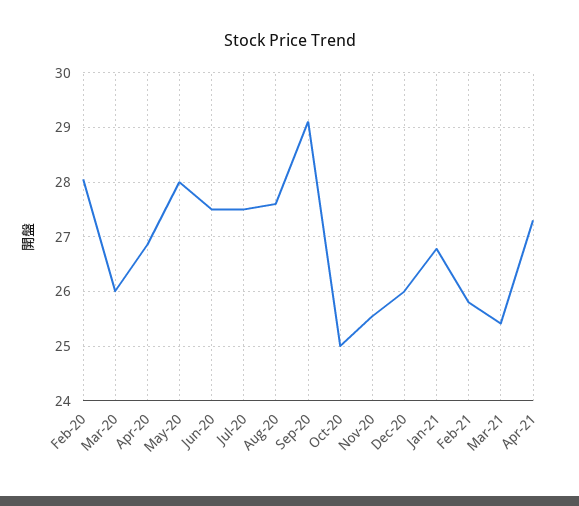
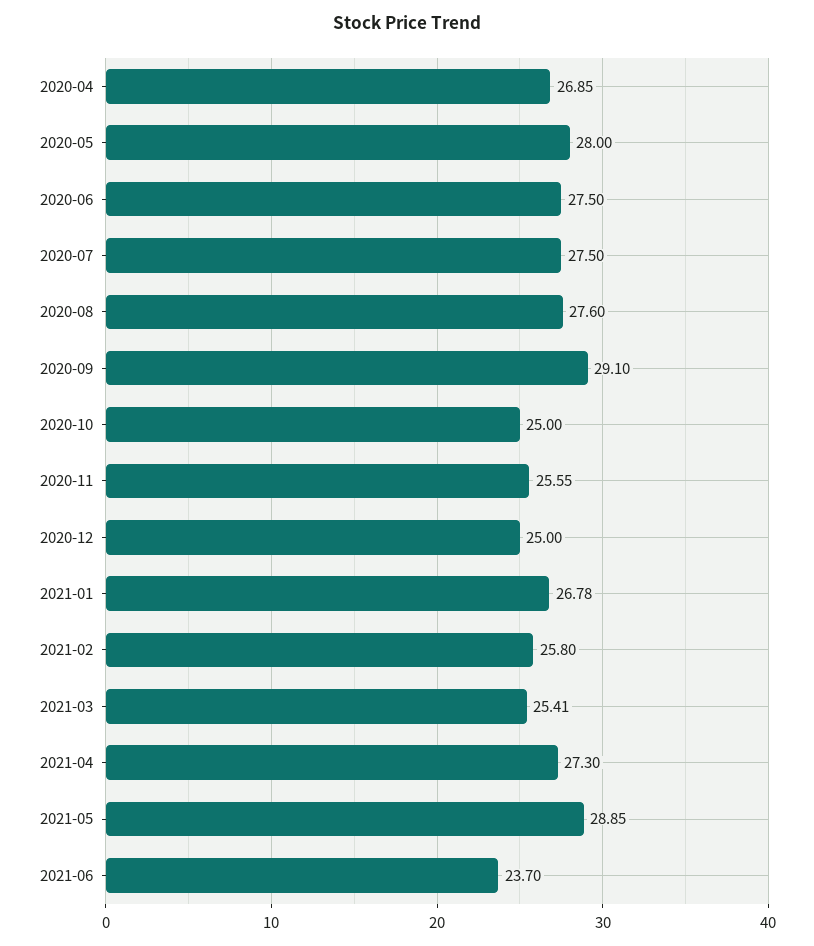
Feb-20: 28 -> none
Mar-20: 26 -> none
Dec-20: 26 -> 25
2021-05: none -> 28.85
2021-06: none -> 23.7

